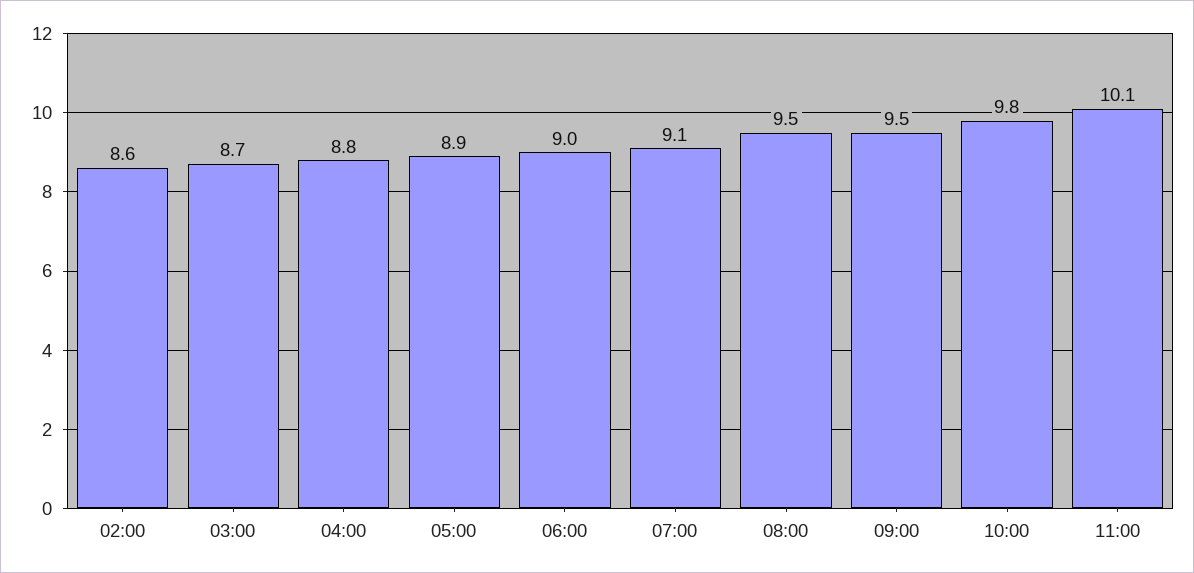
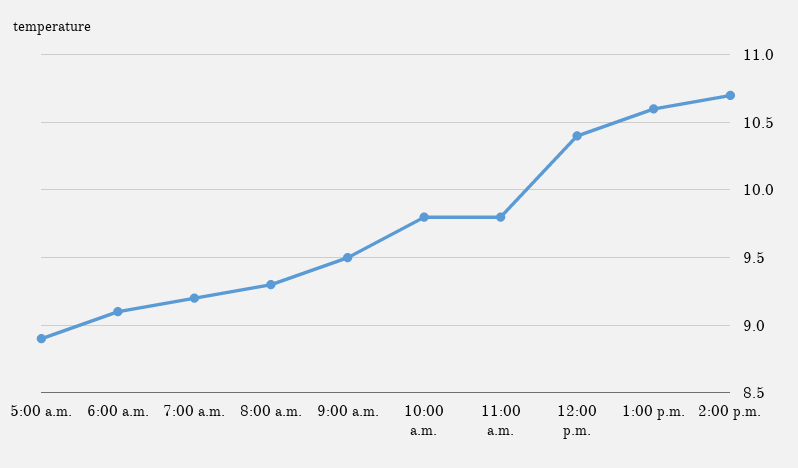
02:00: 8.6 -> none
03:00: 8.7 -> none
04:00: 8.8 -> none
06:00: 9 -> 9.1
07:00: 9.1 -> 9.2
08:00: 9.5 -> 9.3
11:00: 10.1 -> 9.8
12:00 p.m.: none -> 10.4
1:00 p.m.: none -> 10.6
2:00 p.m.: none -> 10.7

